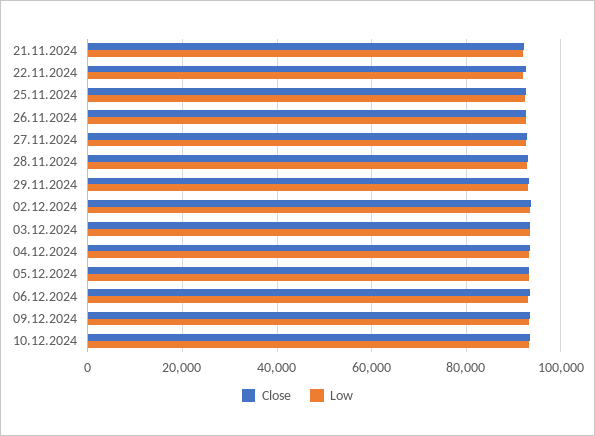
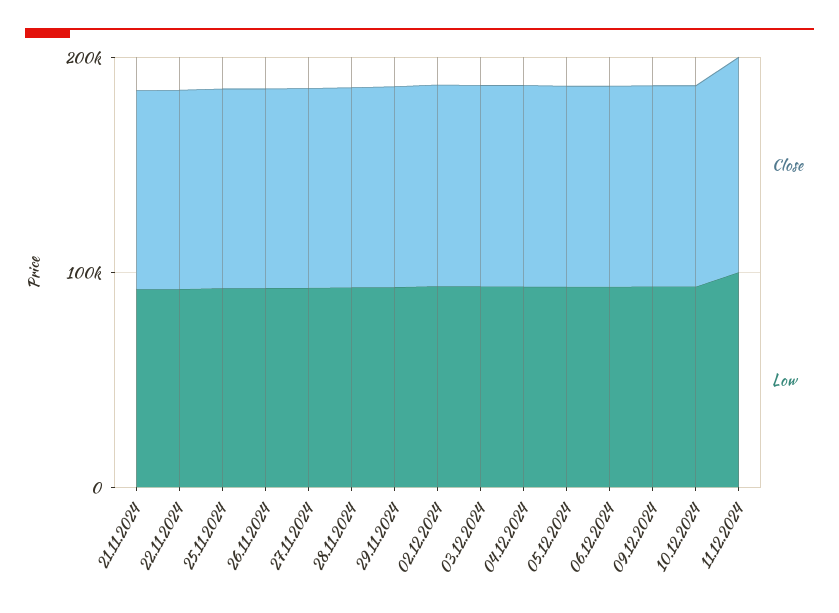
Close, 11.12.2024: none -> 100000
Low, 11.12.2024: none -> 100000

